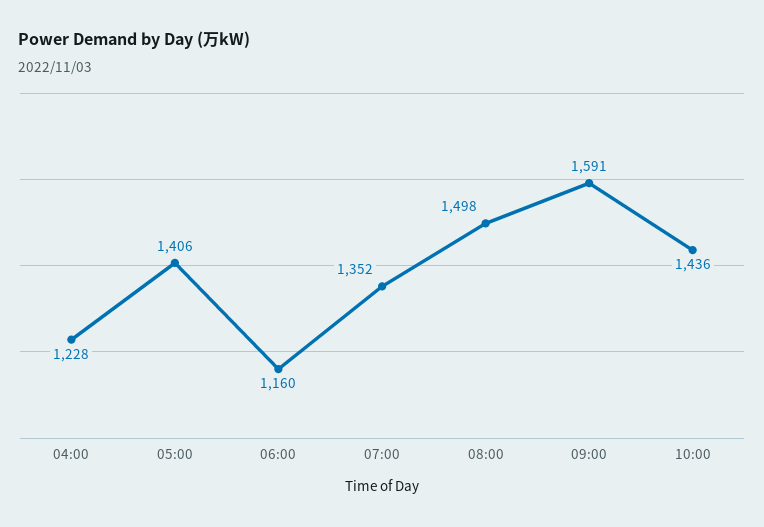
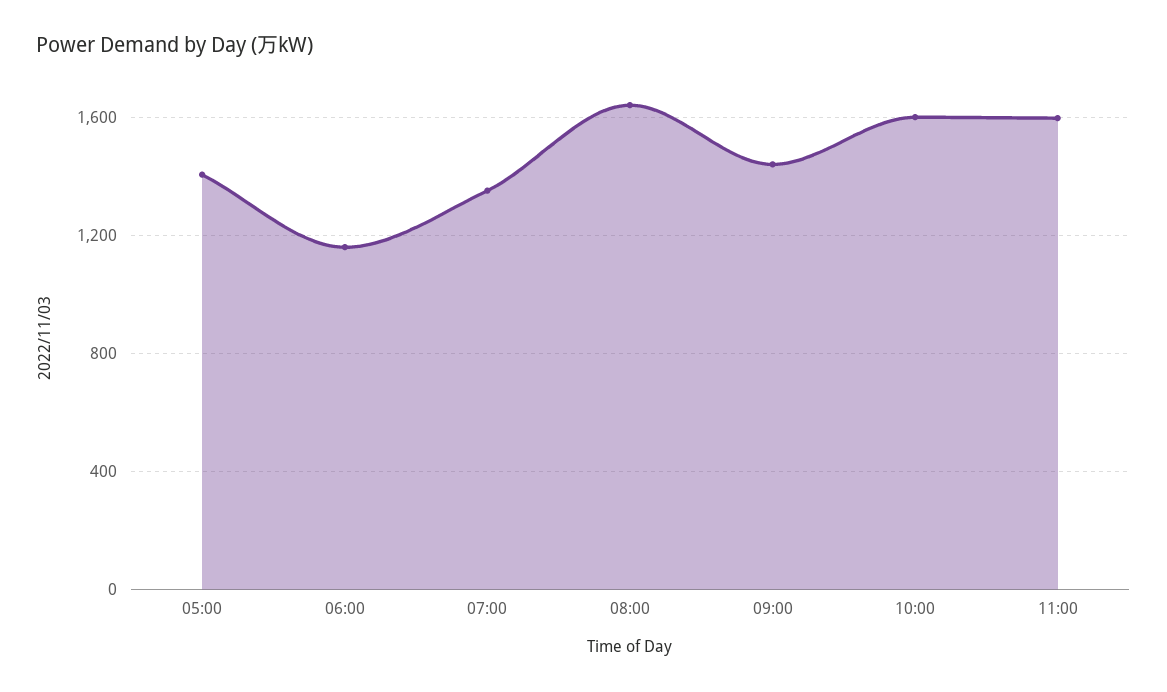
04:00: 1228 -> none
08:00: 1498 -> 1650
09:00: 1591 -> 1450
10:00: 1436 -> 1600
11:00: none -> 1600

